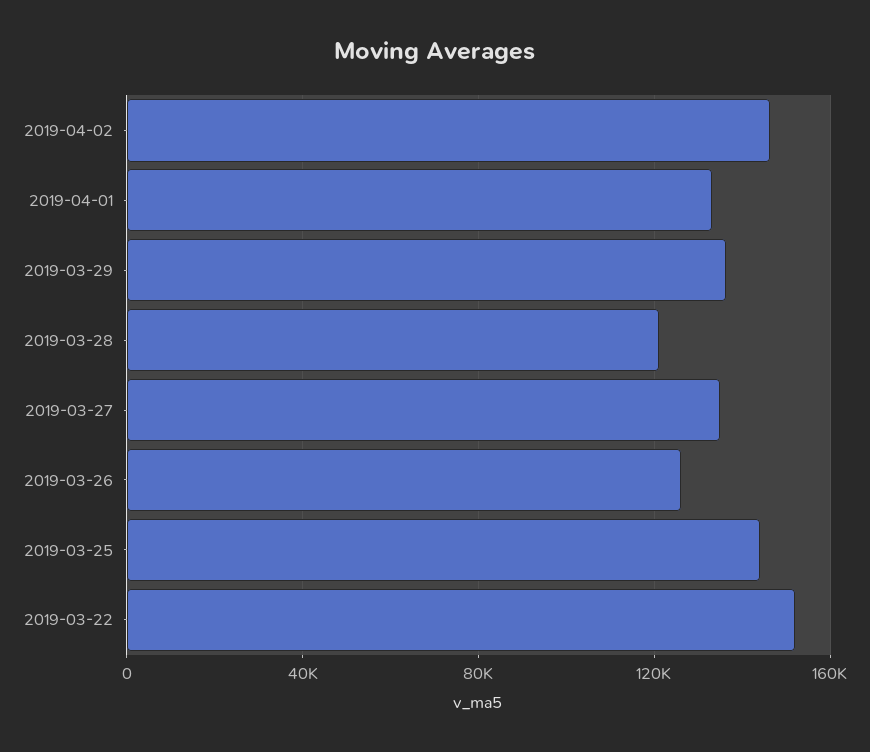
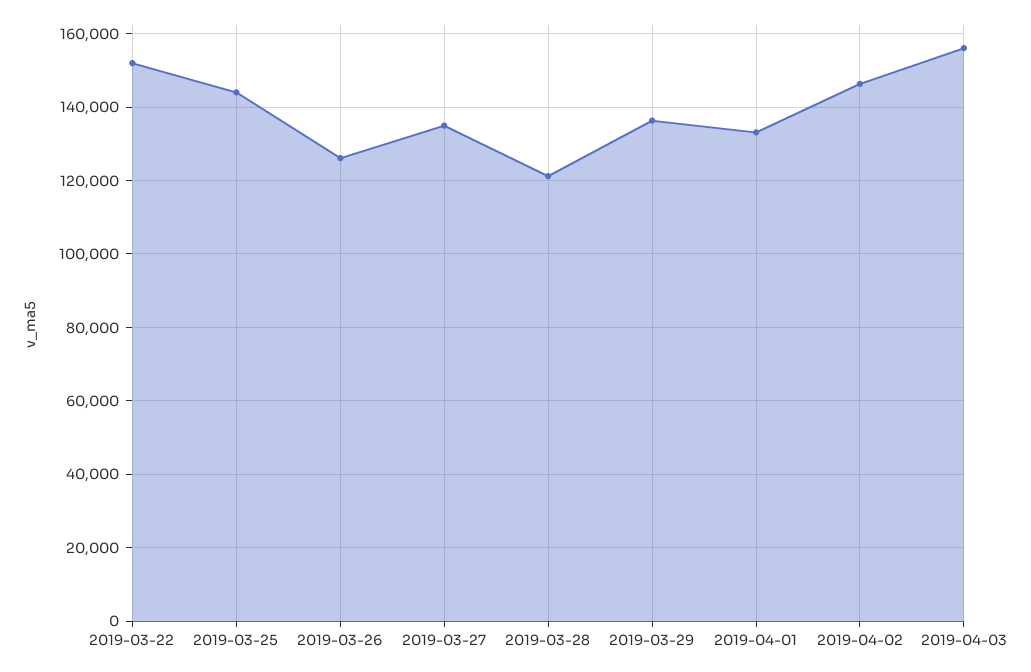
2019-04-03: none -> 156000

